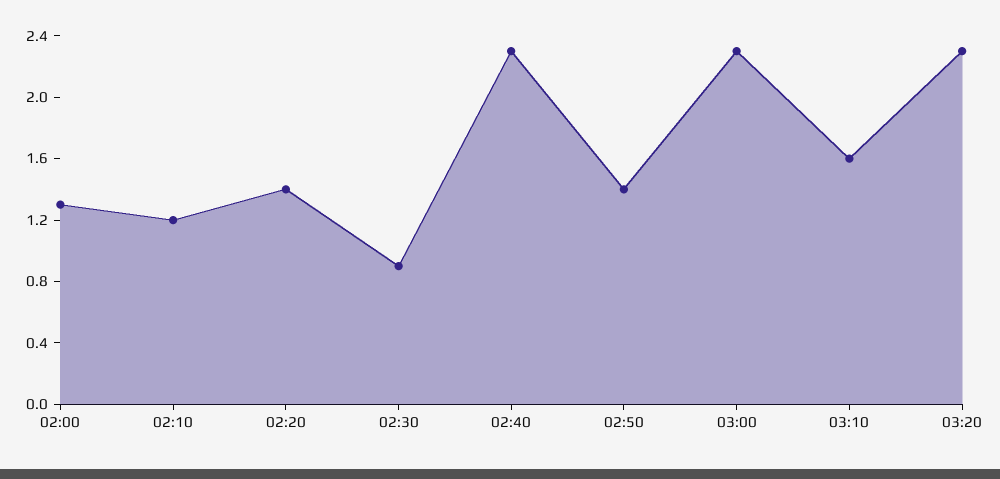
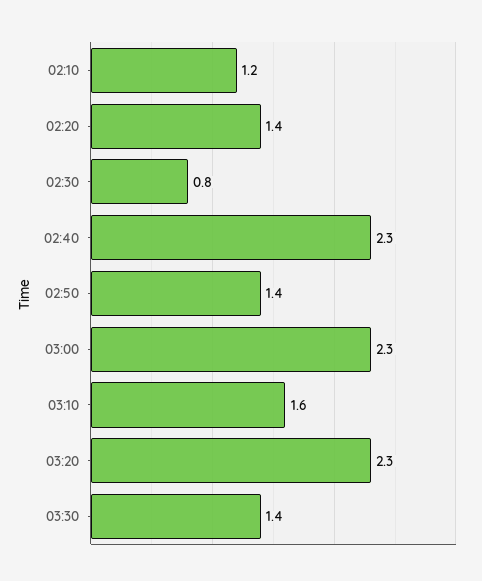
02:00: 1.3 -> none
02:30: 0.9 -> 0.8
03:30: none -> 1.4

